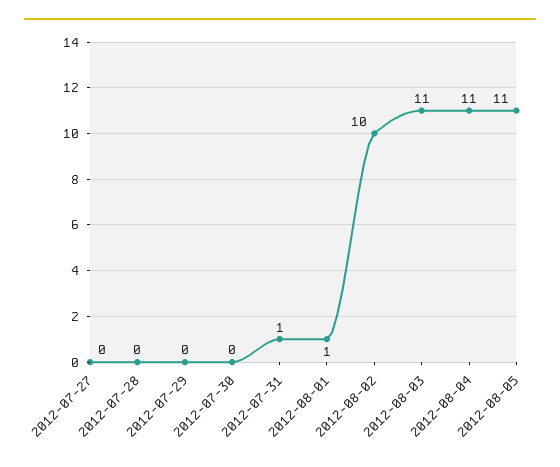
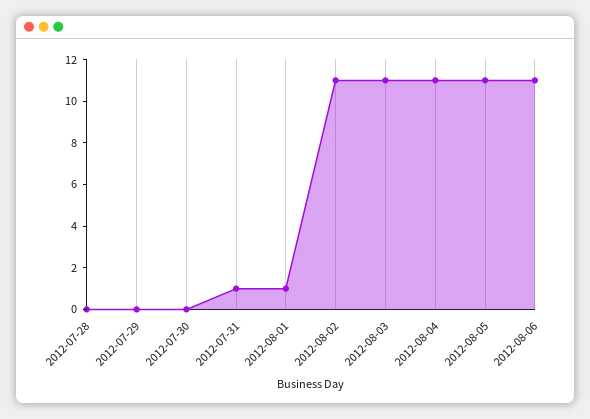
2012-07-27: 0 -> none
2012-08-02: 10 -> 11
2012-08-06: none -> 11

